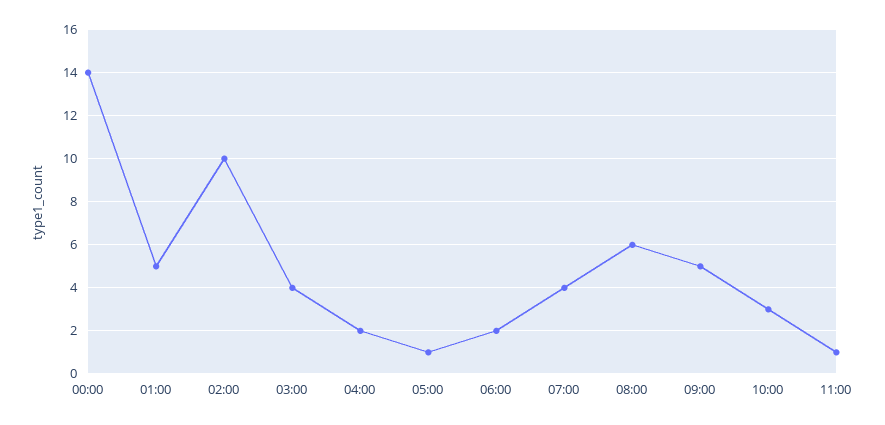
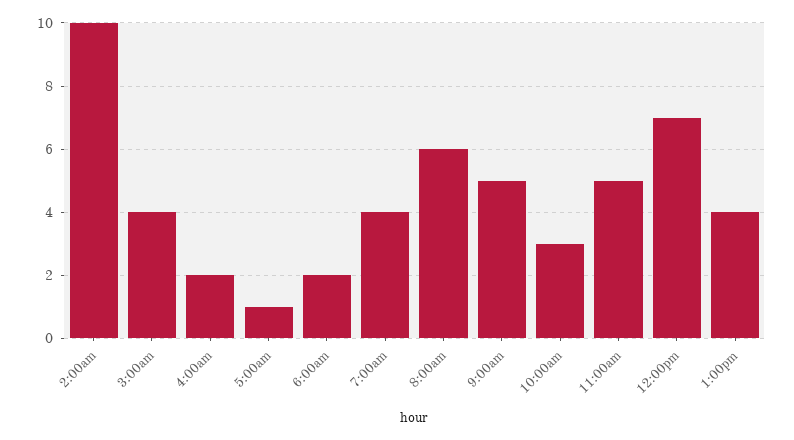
00:00: 14 -> none
01:00: 5 -> none
11:00: 1 -> 5
12:00pm: none -> 7
1:00pm: none -> 4

